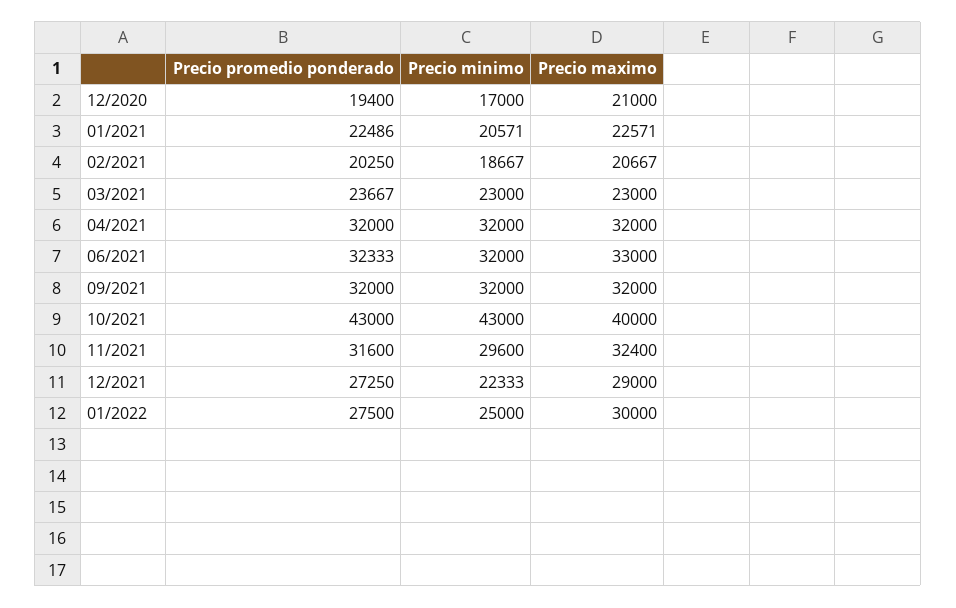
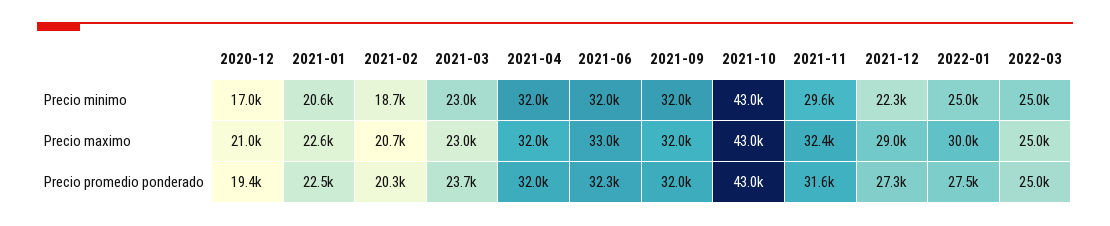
Precio maximo, 10/2021: 40000 -> 43000
Precio minimo, 2022-03: none -> 25000
Precio maximo, 2022-03: none -> 25000
Precio promedio ponderado, 2022-03: none -> 25000

